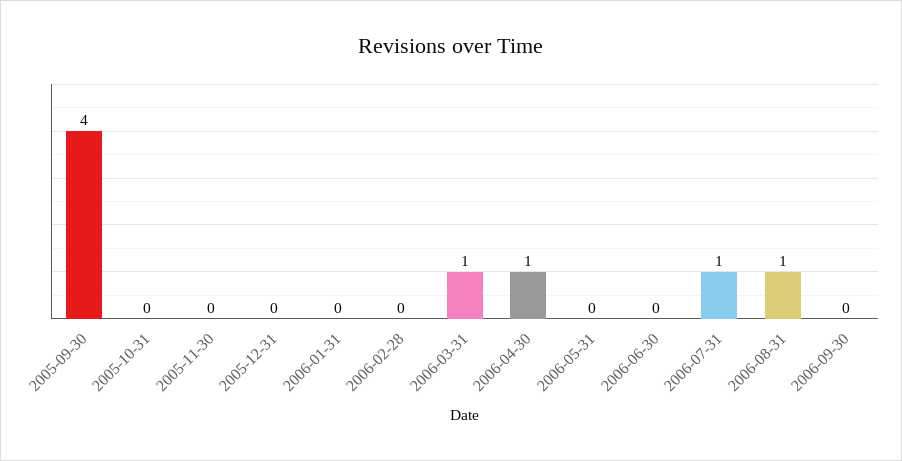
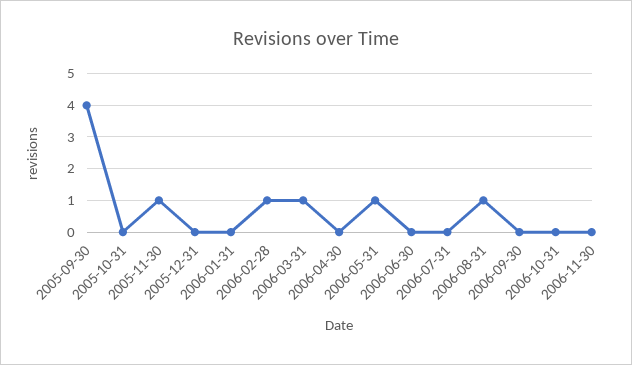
2005-11-30: 0 -> 1
2006-02-28: 0 -> 1
2006-04-30: 1 -> 0
2006-05-31: 0 -> 1
2006-07-31: 1 -> 0
2006-10-31: none -> 0
2006-11-30: none -> 0

